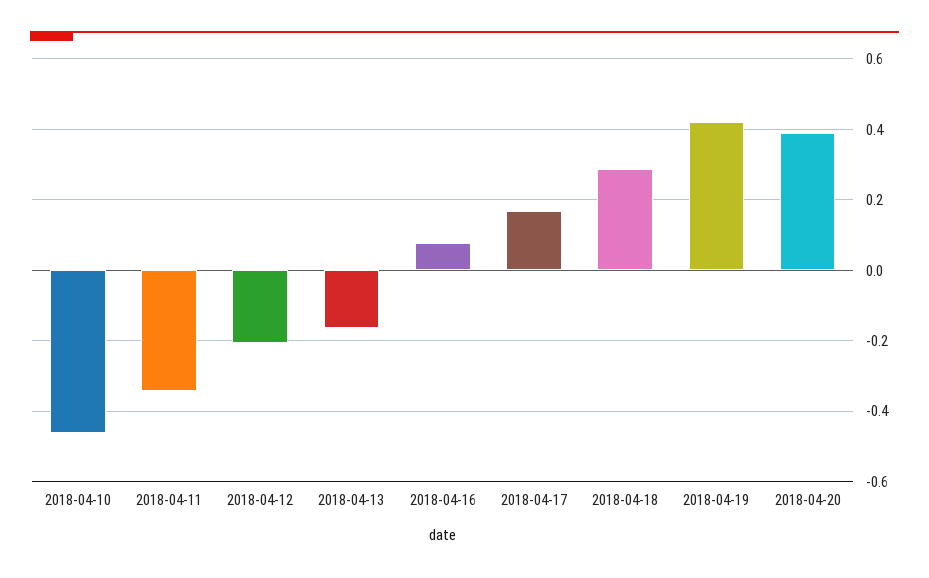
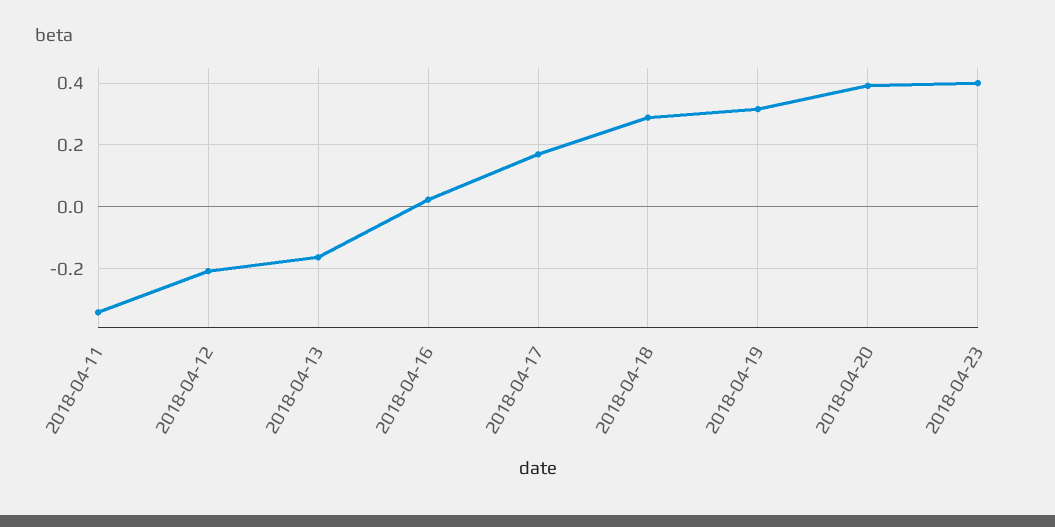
2018-04-10: -0.46 -> none
2018-04-16: 0.08 -> 0.02
2018-04-19: 0.42 -> 0.32
2018-04-23: none -> 0.4

